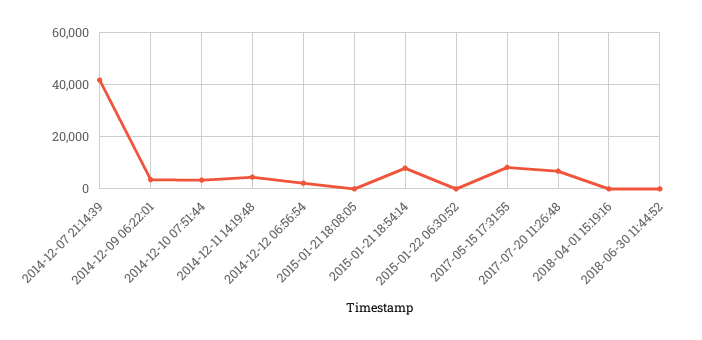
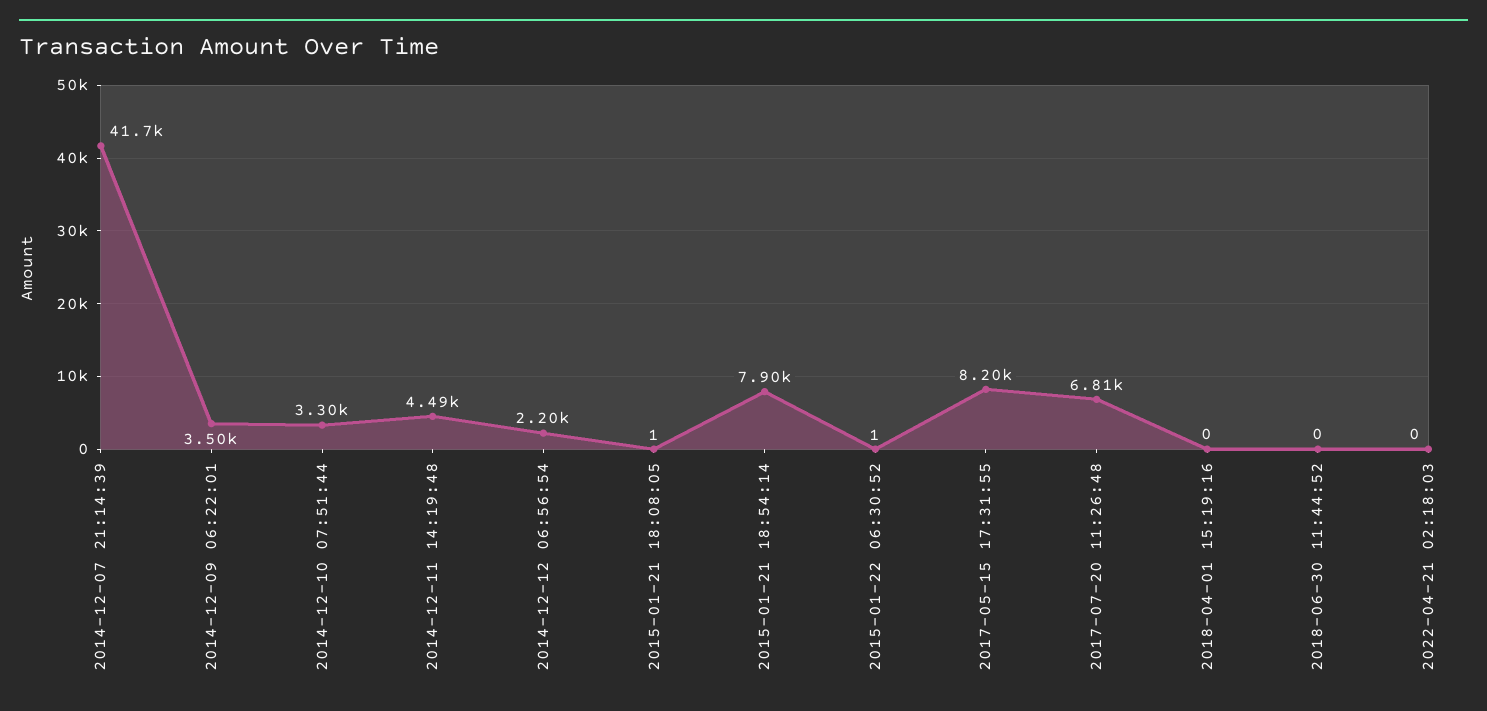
2022-04-21 02:18:03: none -> 0

